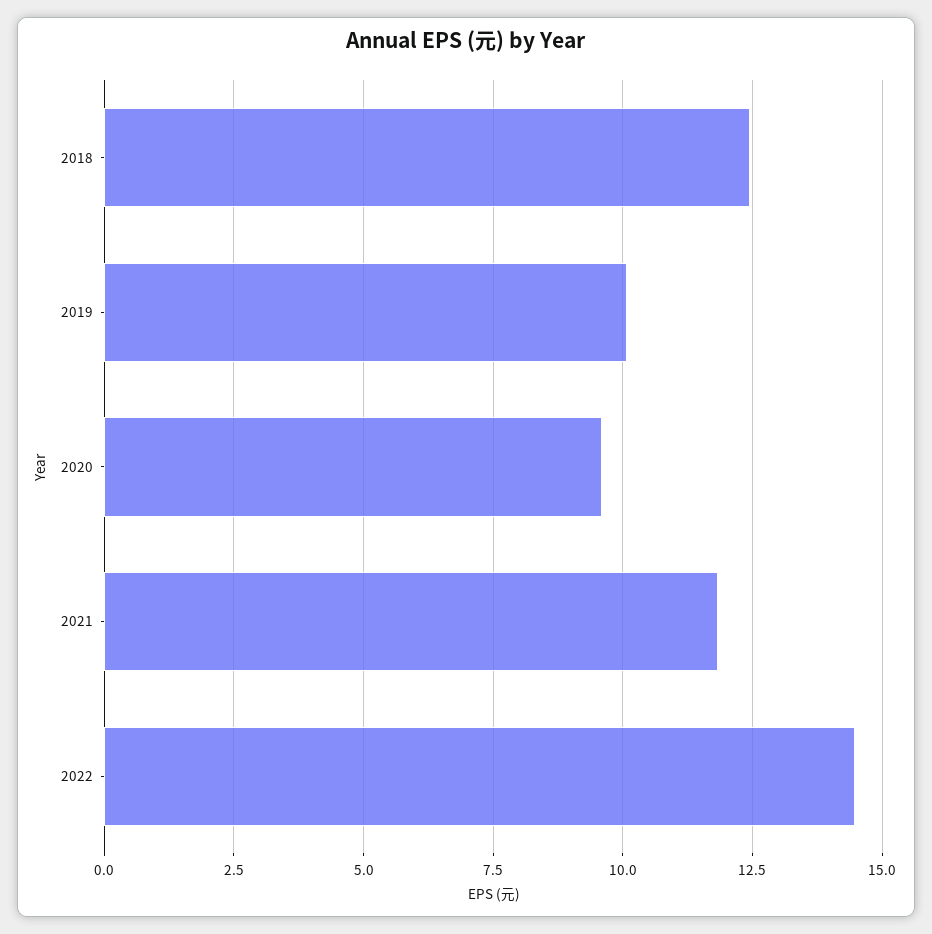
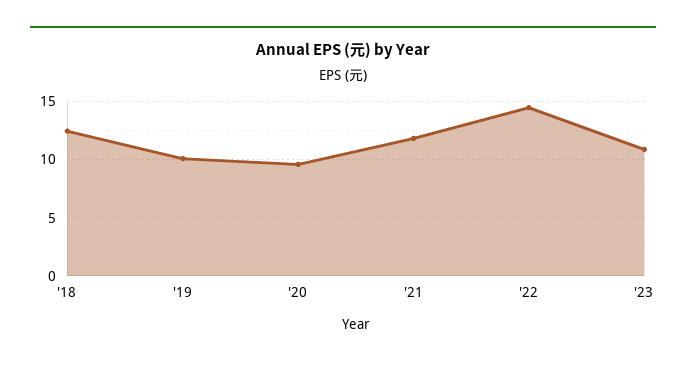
'23: none -> 11

